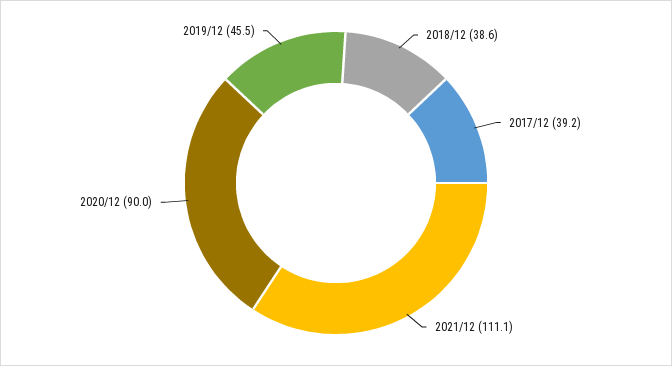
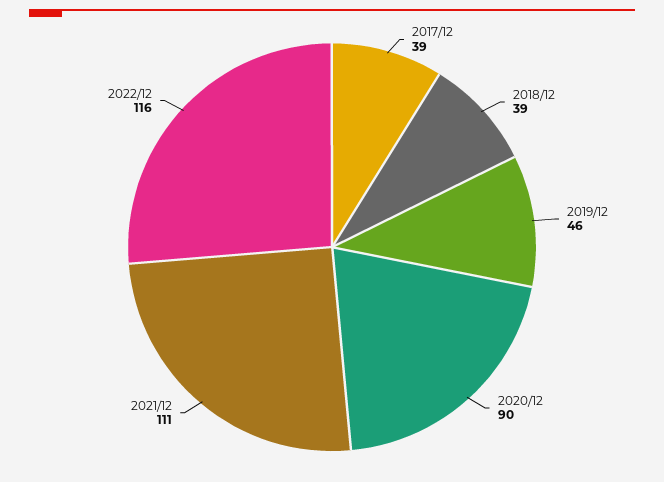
2022/12: none -> 116

